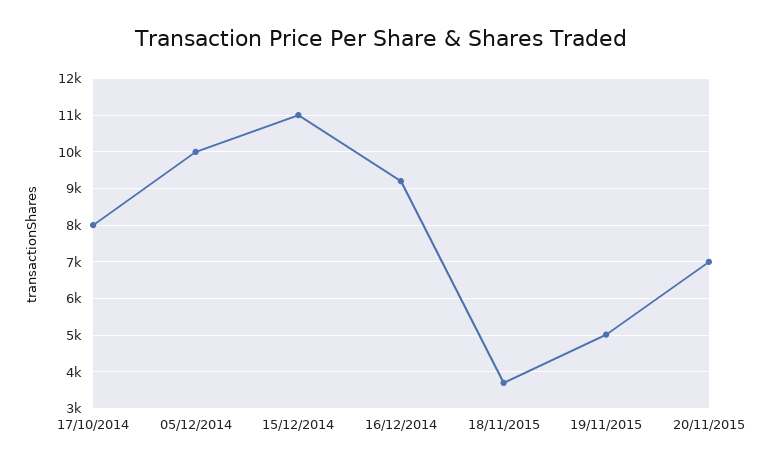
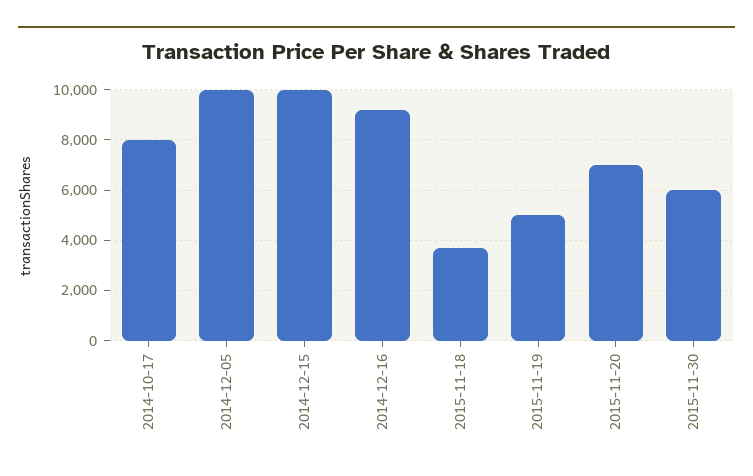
15/12/2014: 11000 -> 10000
2015-11-30: none -> 6000

